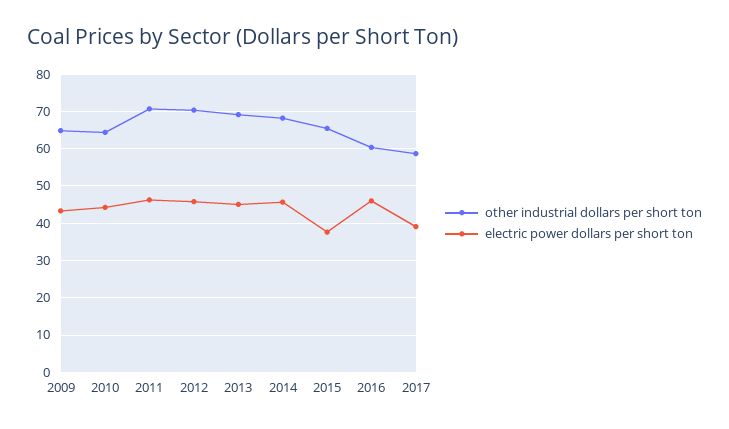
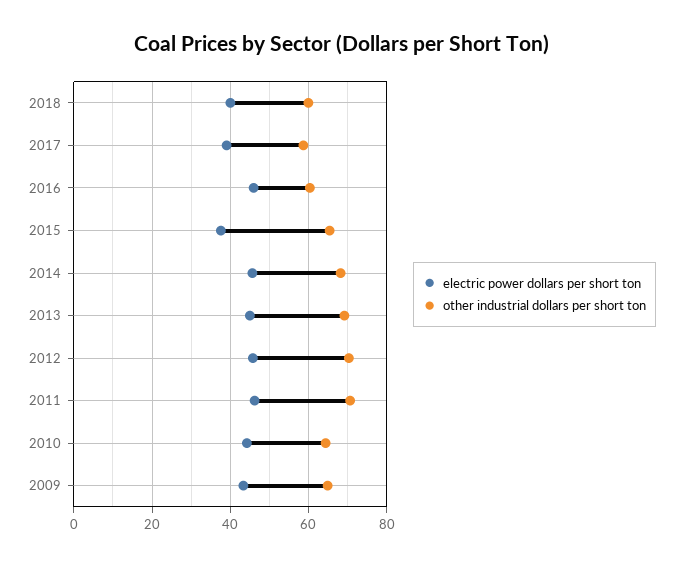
electric power dollars per short ton, 2018: none -> 40
other industrial dollars per short ton, 2018: none -> 60

